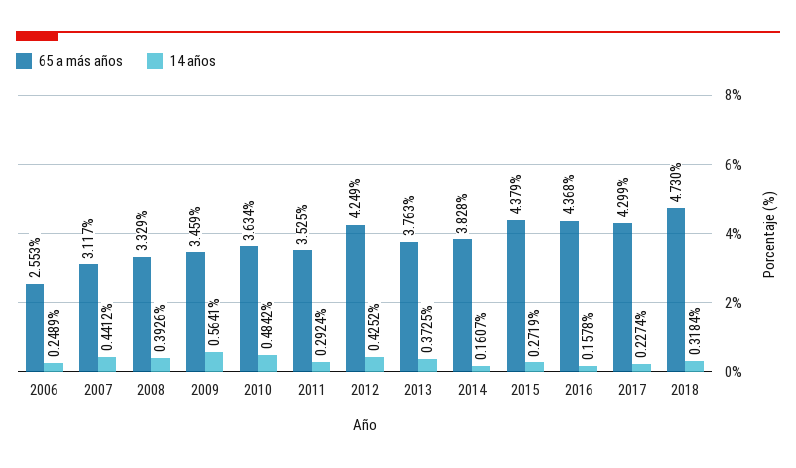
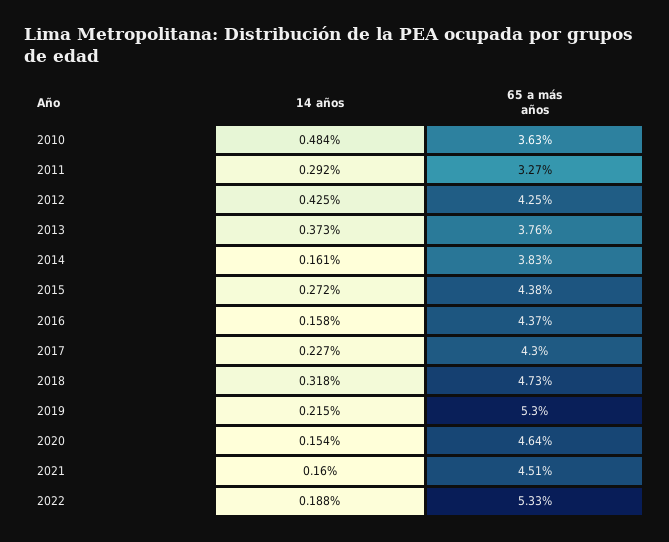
65 a más años, 2006: 2.553 -> none
14 años, 2006: 0.2489 -> none
65 a más años, 2007: 3.117 -> none
14 años, 2007: 0.4412 -> none
65 a más años, 2008: 3.329 -> none
14 años, 2008: 0.3926 -> none
65 a más años, 2009: 3.459 -> none
14 años, 2009: 0.5641 -> none
65 a más años, 2011: 3.525 -> 3.27
14 años, 2019: none -> 0.215
65 a más años, 2019: none -> 5.3
14 años, 2020: none -> 0.154
65 a más años, 2020: none -> 4.64
14 años, 2021: none -> 0.16
65 a más años, 2021: none -> 4.51
14 años, 2022: none -> 0.188
65 a más años, 2022: none -> 5.33

